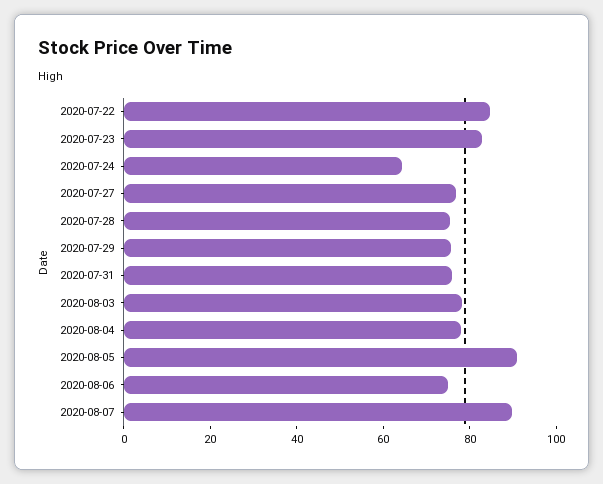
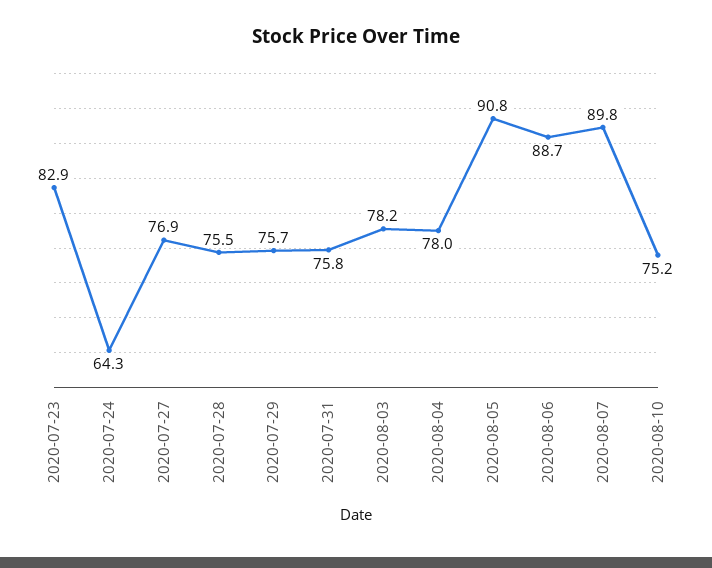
2020-07-22: 85 -> none
2020-08-06: 75 -> 88.7
2020-08-10: none -> 75.2

